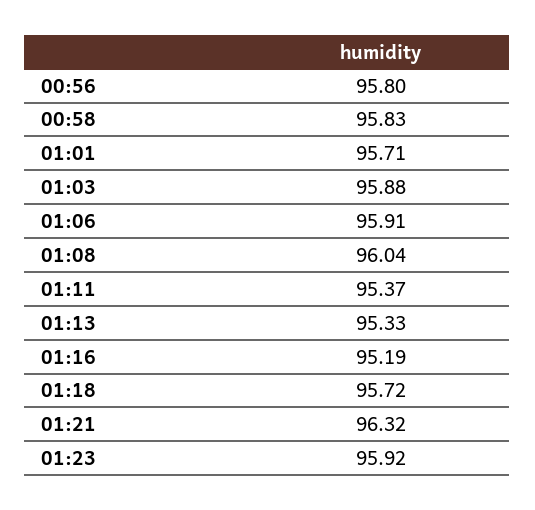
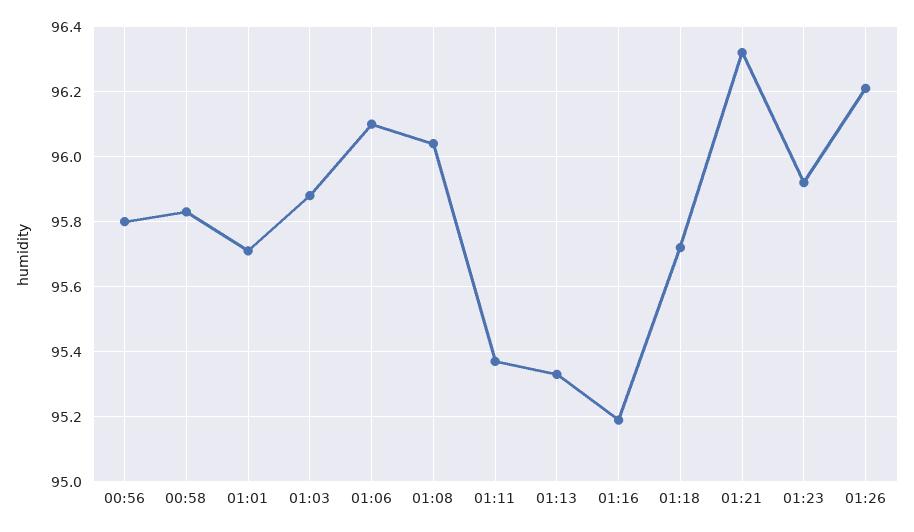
01:06: 95.91 -> 96.1
01:26: none -> 96.2

